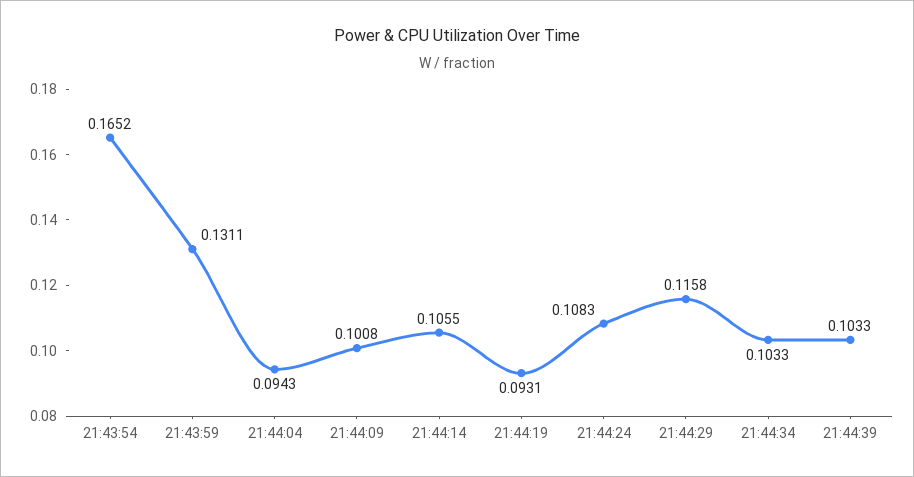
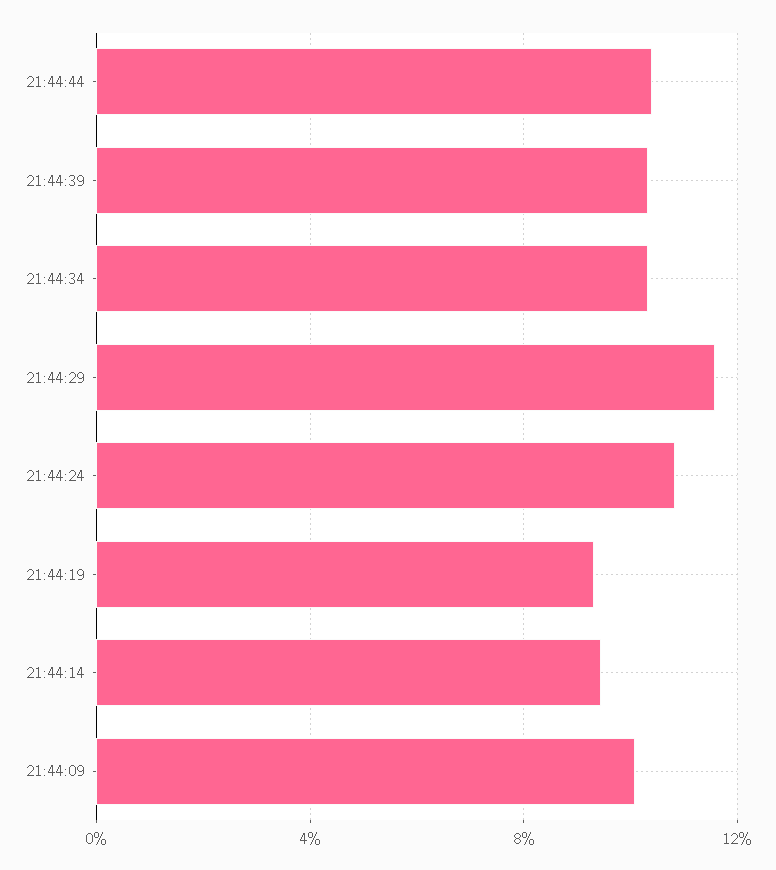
21:43:54: 0.1652 -> none
21:43:59: 0.1311 -> none
21:44:04: 0.0943 -> none
21:44:14: 0.1055 -> 0.095
21:44:44: none -> 0.105

